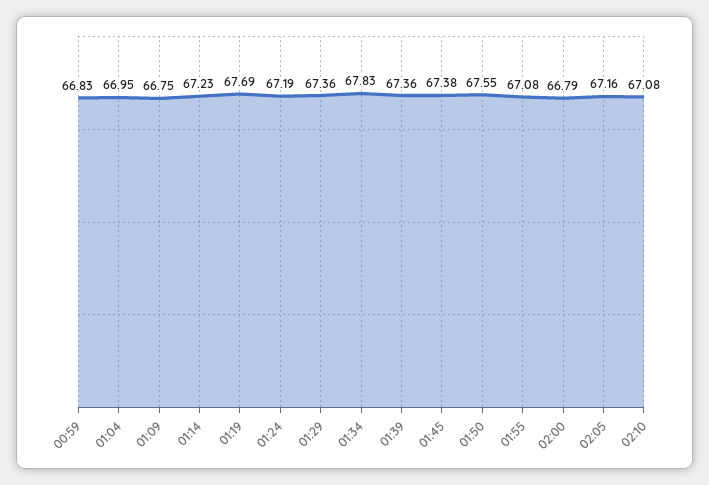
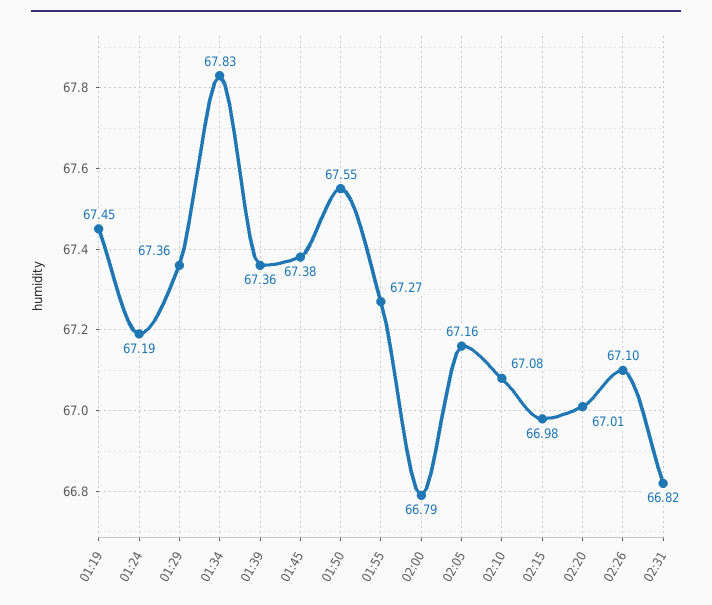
00:59: 66.83 -> none
01:04: 66.95 -> none
01:09: 66.75 -> none
01:14: 67.23 -> none
01:19: 67.69 -> 67.45
01:55: 67.08 -> 67.27
02:15: none -> 66.98
02:20: none -> 67.01
02:26: none -> 67.1
02:31: none -> 66.82

